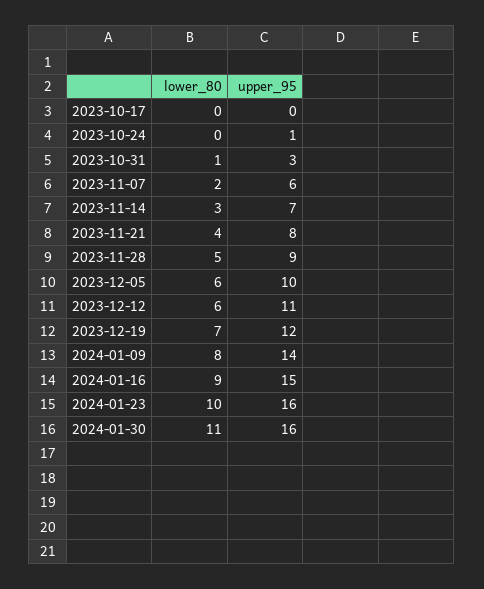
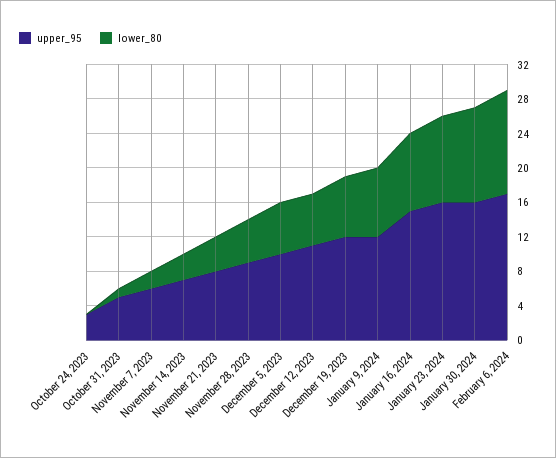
lower_80, 2023-10-17: 0 -> none
upper_95, 2023-10-17: 0 -> none
upper_95, 2023-10-24: 1 -> 3
upper_95, 2023-10-31: 3 -> 5
upper_95, 2024-01-09: 14 -> 12
upper_95, February 6, 2024: none -> 17
lower_80, February 6, 2024: none -> 12

